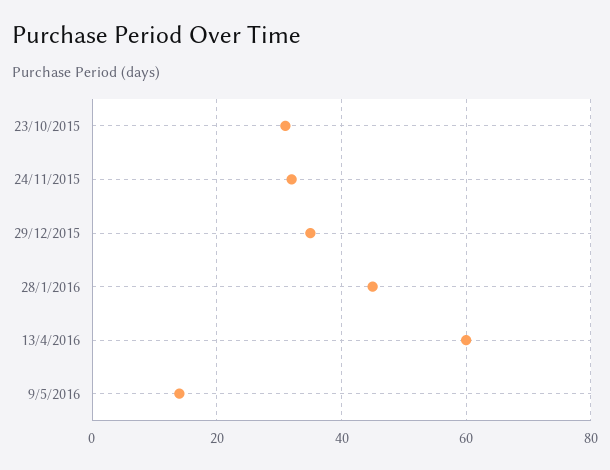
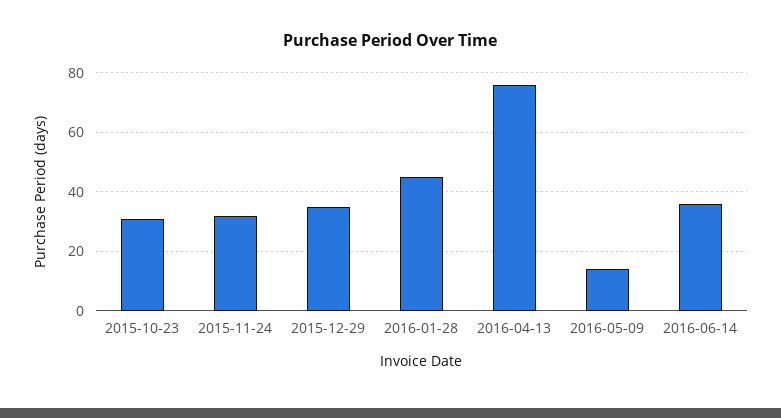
13/4/2016: 60 -> 75
2016-06-14: none -> 35

